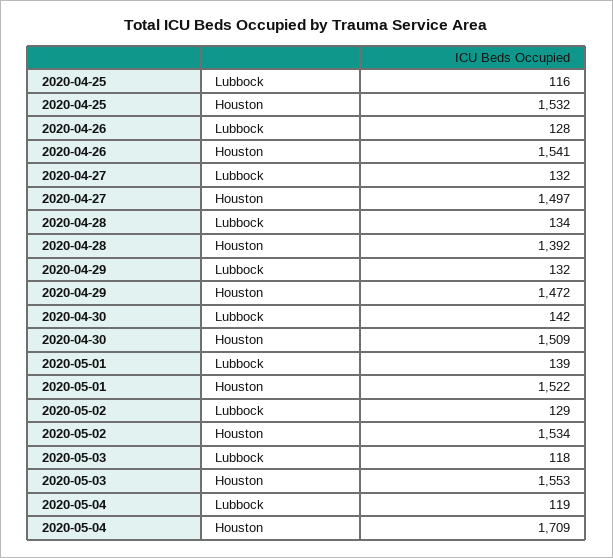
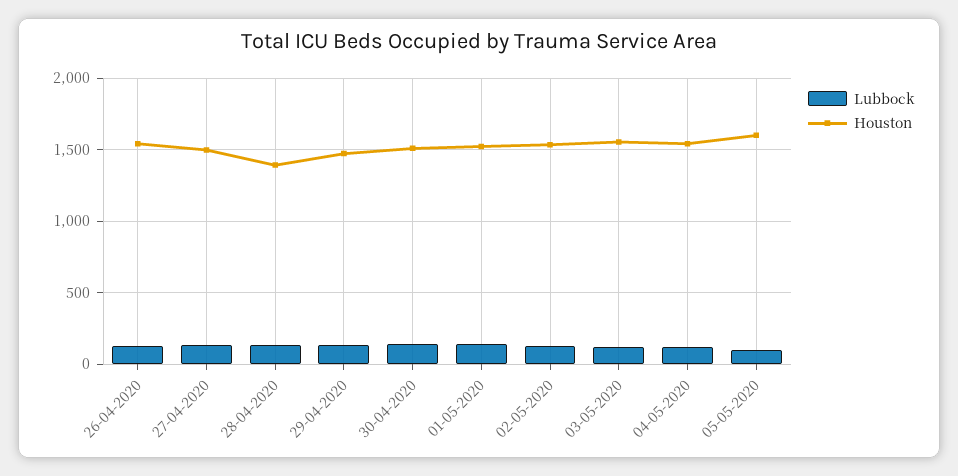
Lubbock, 2020-04-25: 116 -> none
Houston, 2020-04-25: 1532 -> none
Houston, 2020-05-04: 1709 -> 1550
Lubbock, 05-05-2020: none -> 100
Houston, 05-05-2020: none -> 1600

